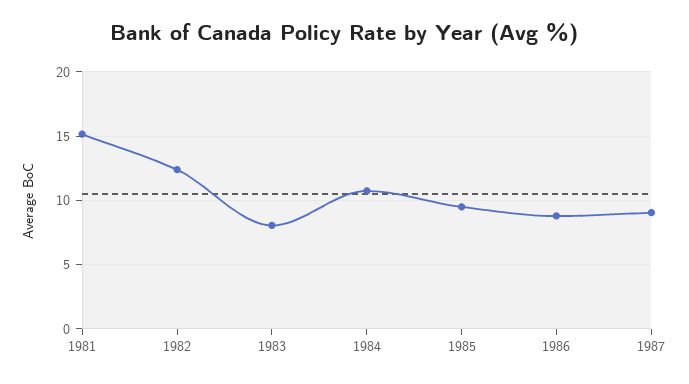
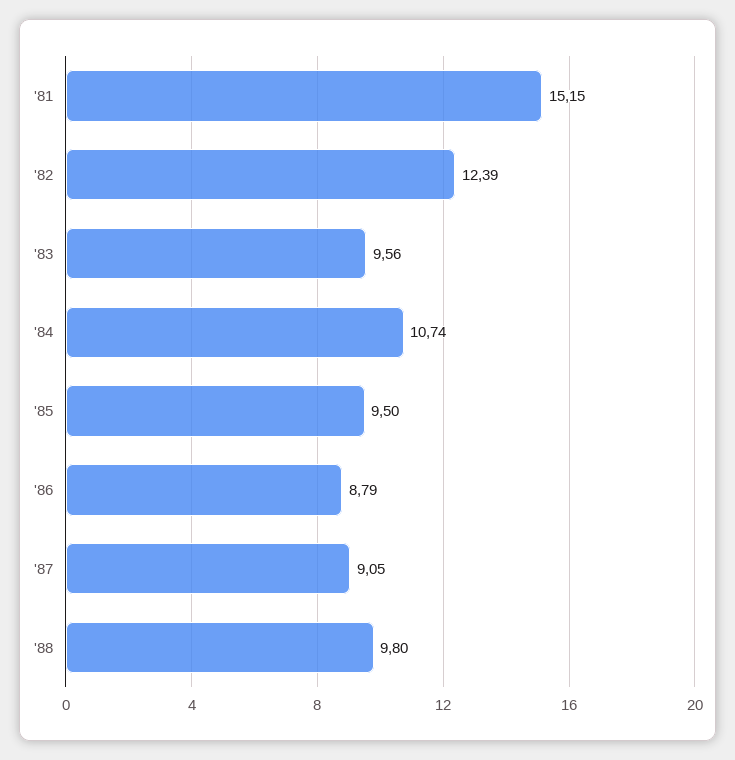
1983: 8 -> 9.56
'88: none -> 9.8

